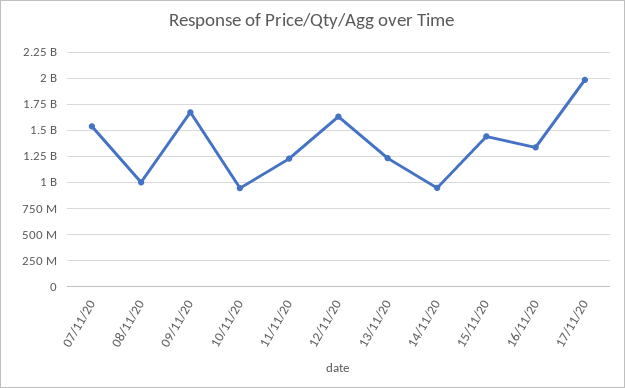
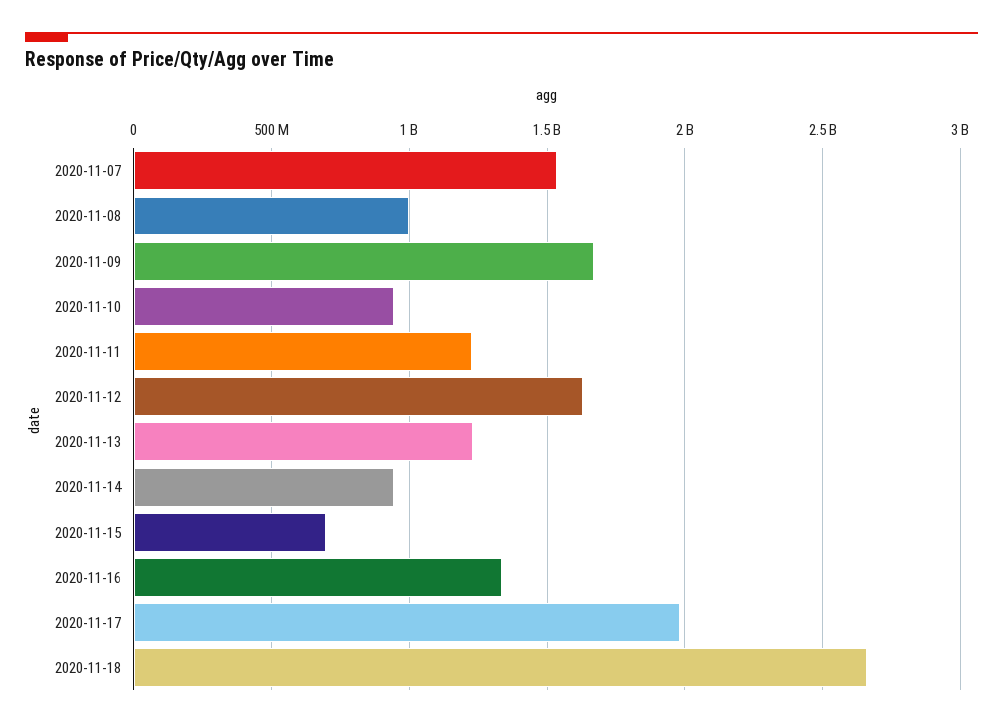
15/11/20: 1500000000 -> 700000000
2020-11-18: none -> 2650000000

